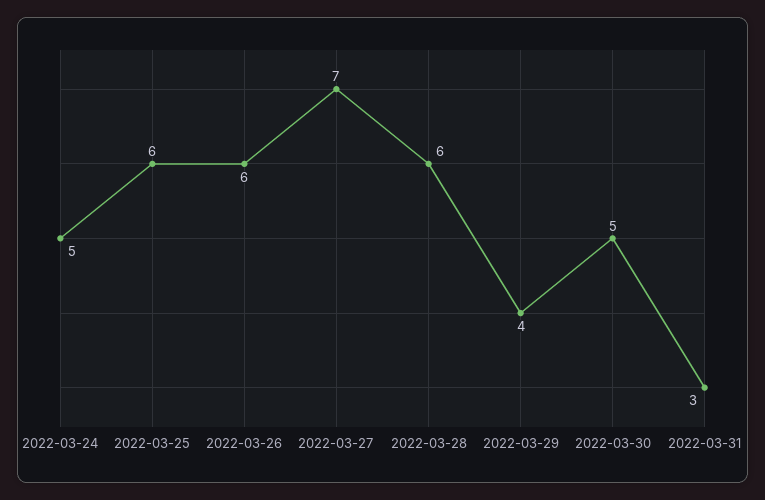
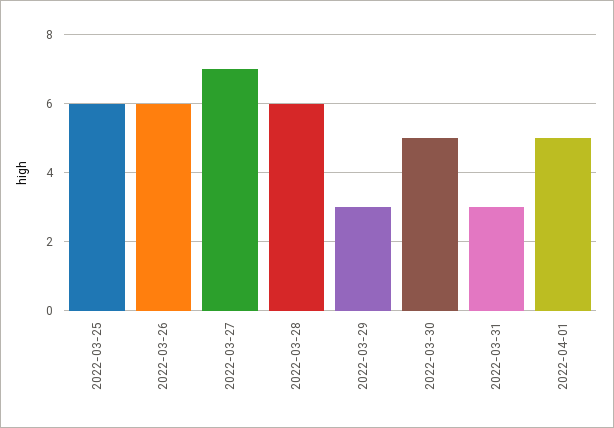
2022-03-24: 5 -> none
2022-03-29: 4 -> 3
2022-04-01: none -> 5

